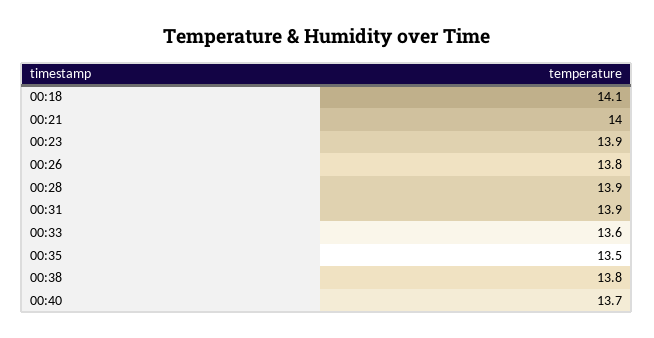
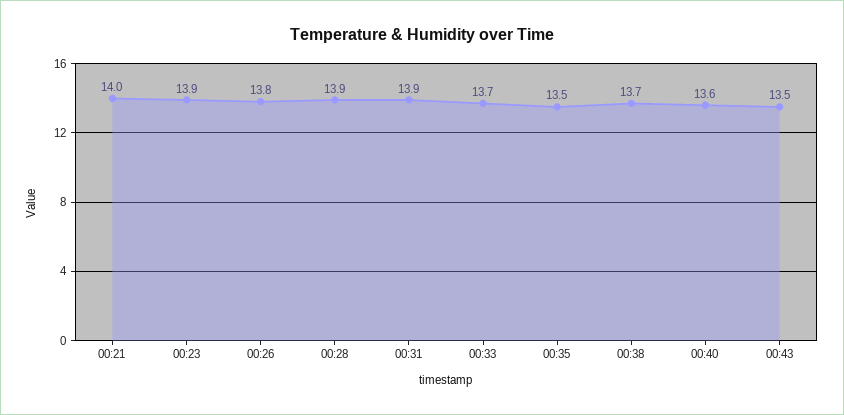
00:18: 14.1 -> none
00:33: 13.6 -> 13.7
00:38: 13.8 -> 13.7
00:40: 13.7 -> 13.6
00:43: none -> 13.5

